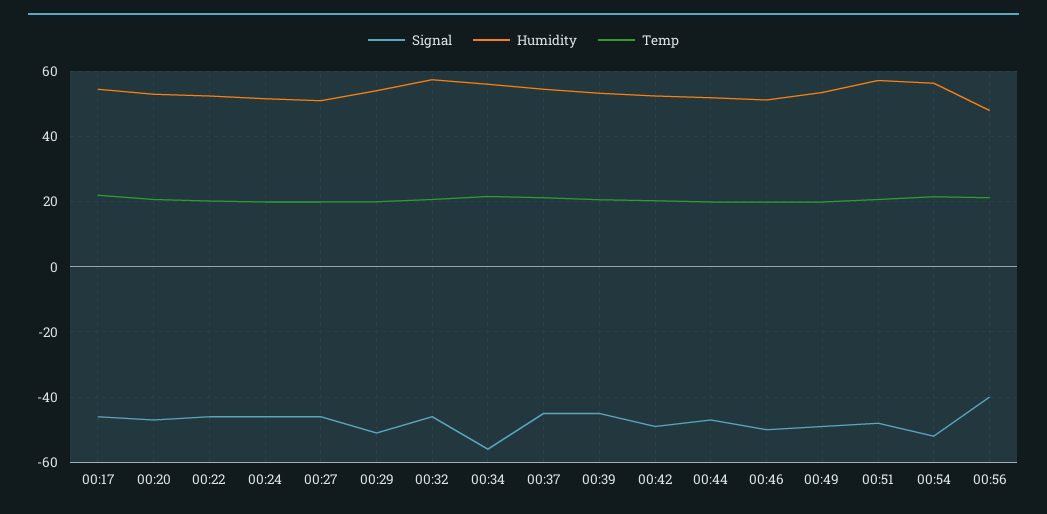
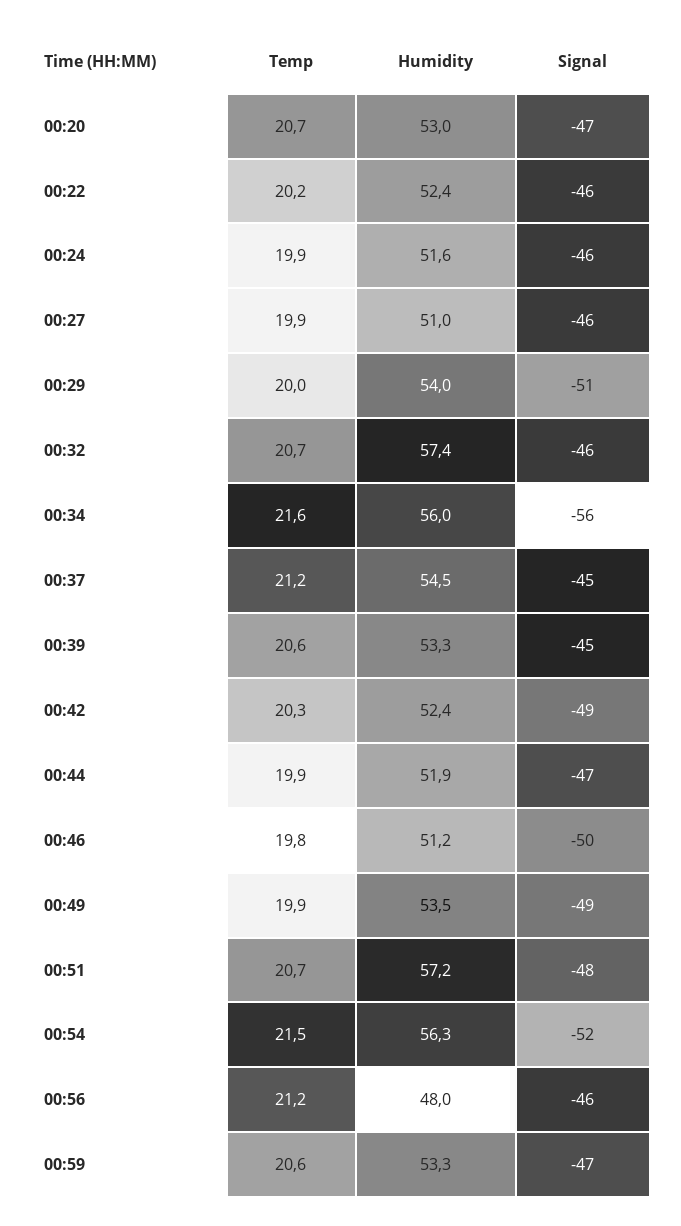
Signal, 00:17: -46 -> none
Humidity, 00:17: 54 -> none
Temp, 00:17: 22 -> none
Signal, 00:56: -40 -> -46
Temp, 00:59: none -> 20.6
Humidity, 00:59: none -> 53.3
Signal, 00:59: none -> -47

